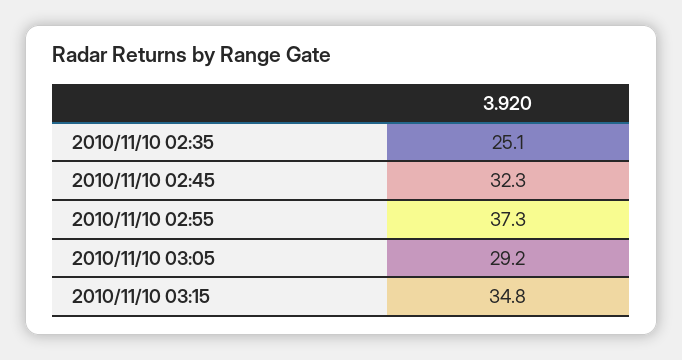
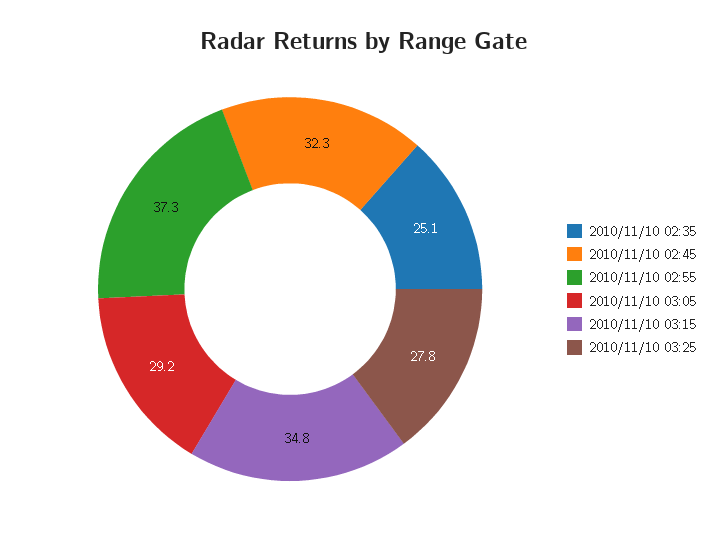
2010/11/10 03:25: none -> 27.8

